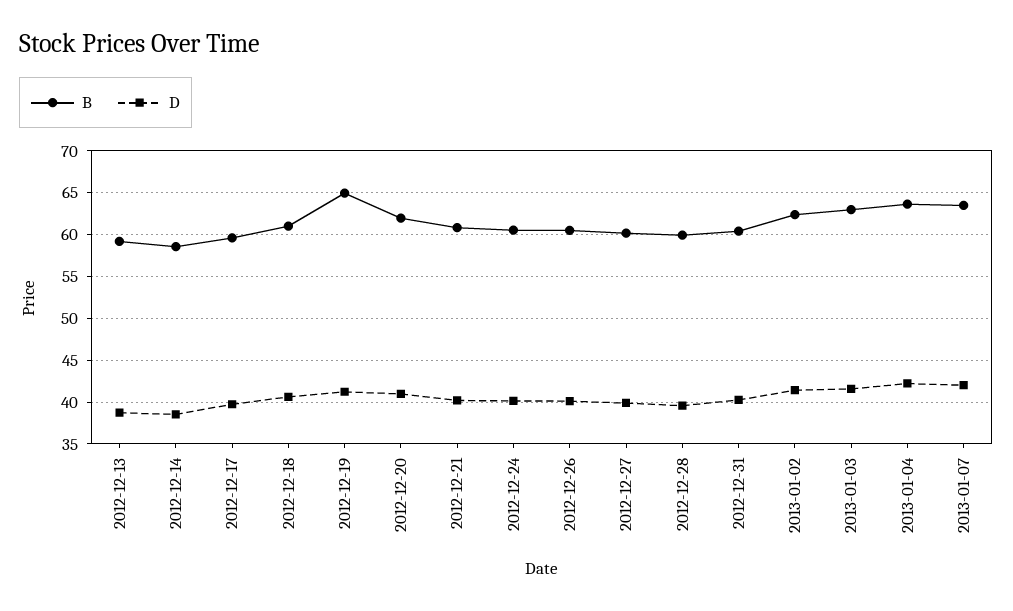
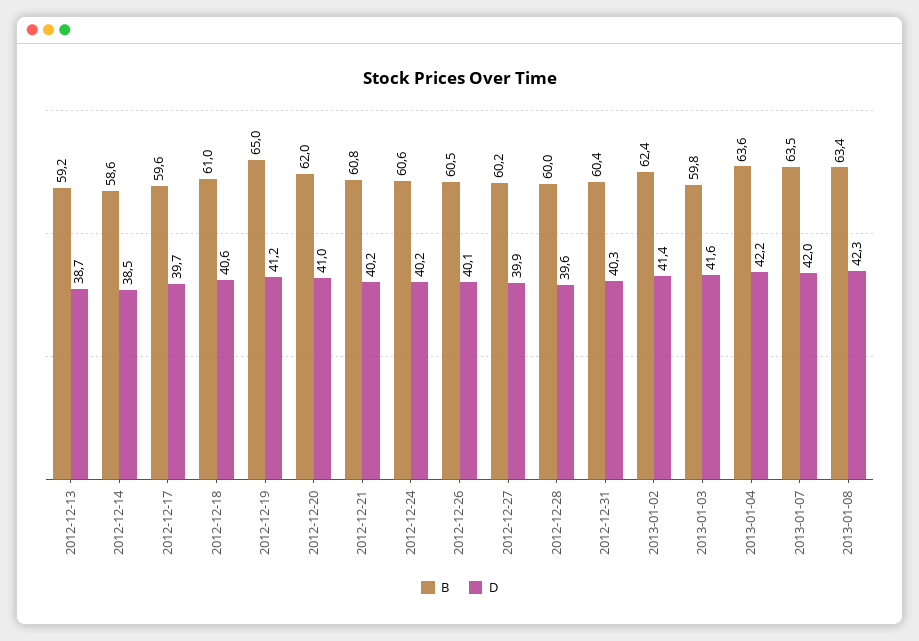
B, 2013-01-03: 63 -> 59.8
B, 2013-01-08: none -> 63.4
D, 2013-01-08: none -> 42.3

